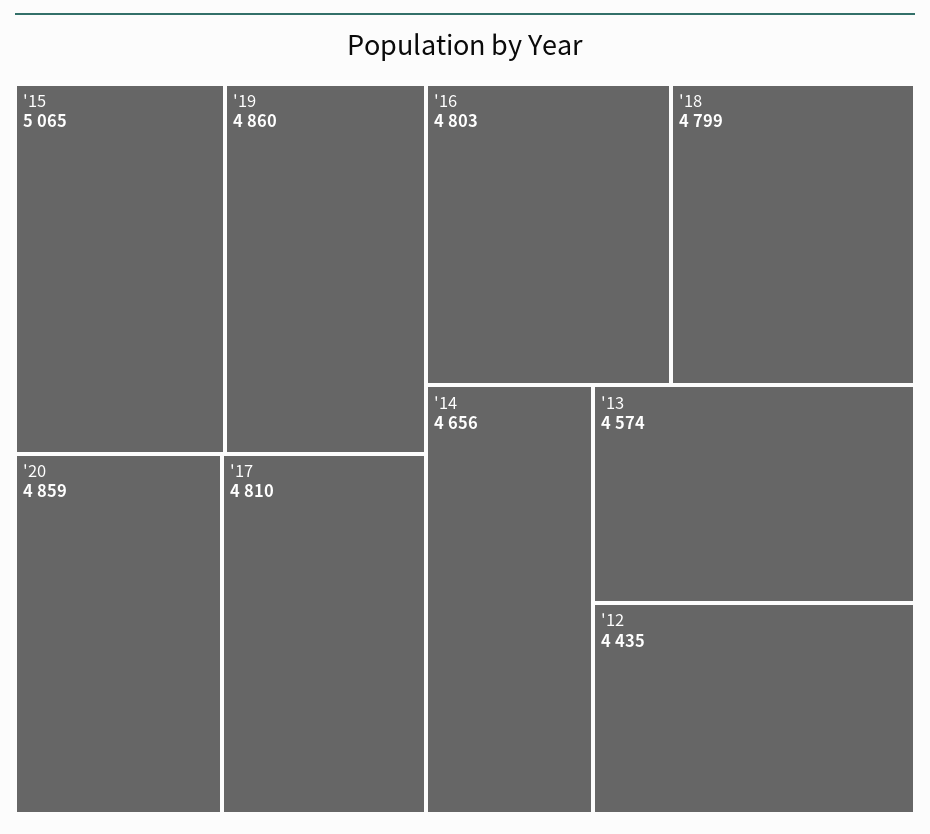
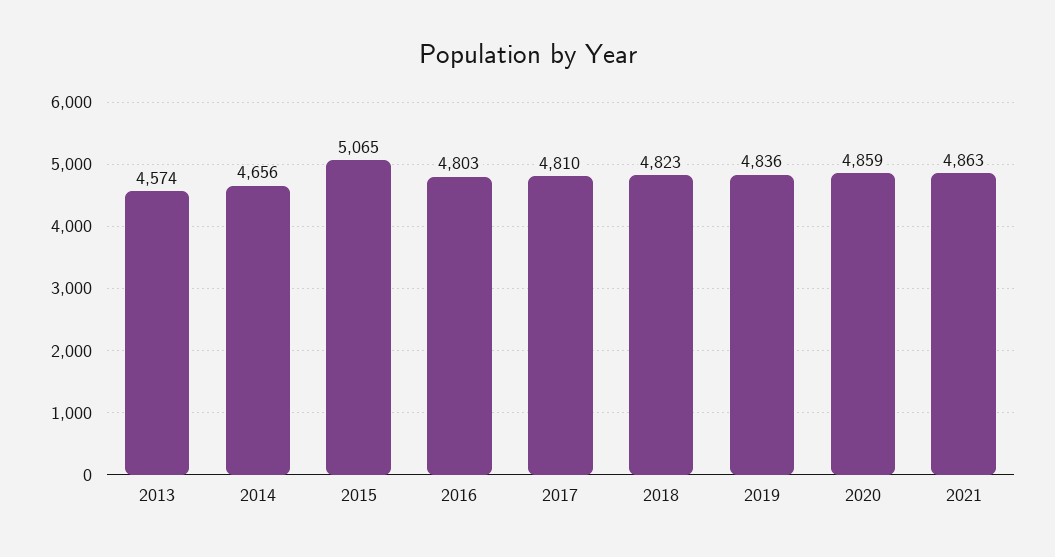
'19: 4860 -> 4836
'18: 4799 -> 4823
'12: 4435 -> none
2021: none -> 4863

